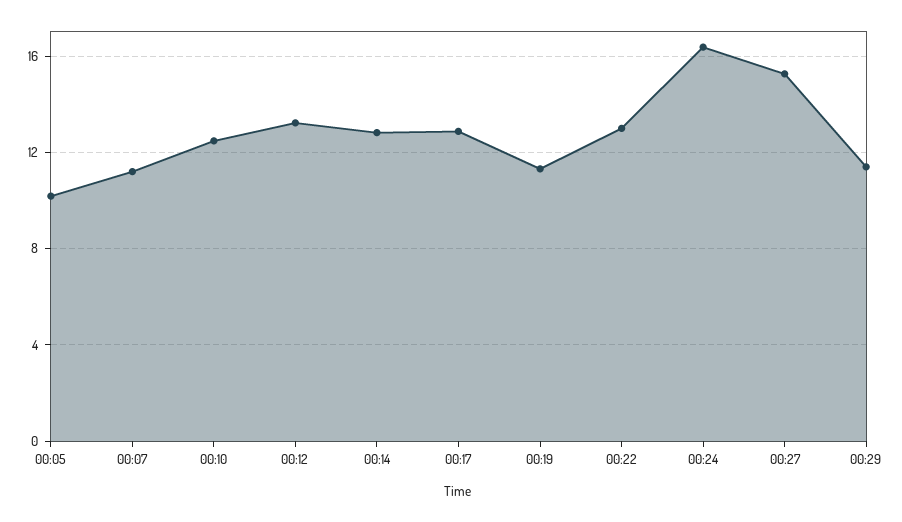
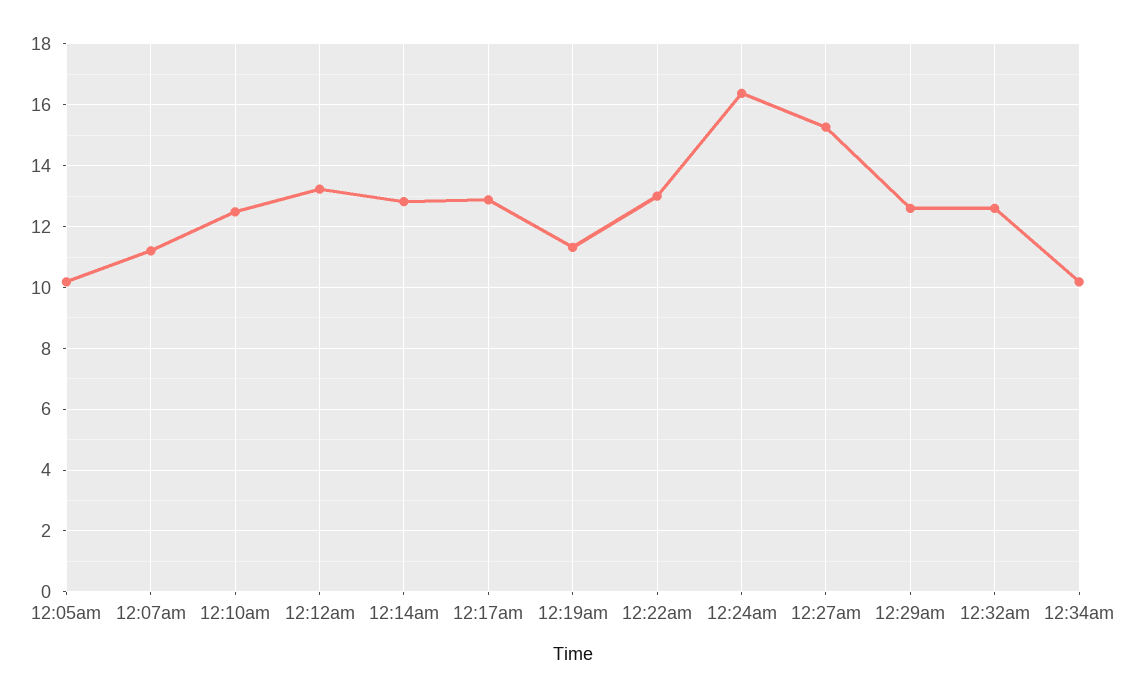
00:29: 11.5 -> 12.6
12:32am: none -> 12.6
12:34am: none -> 10.2

